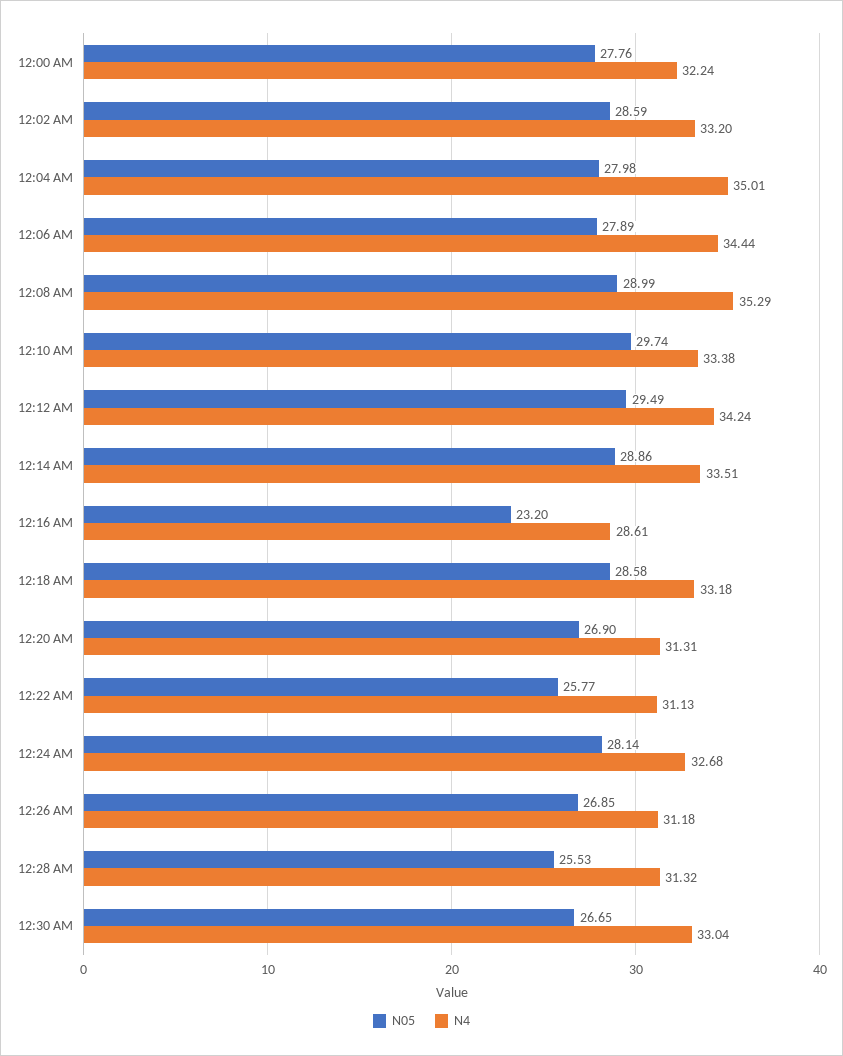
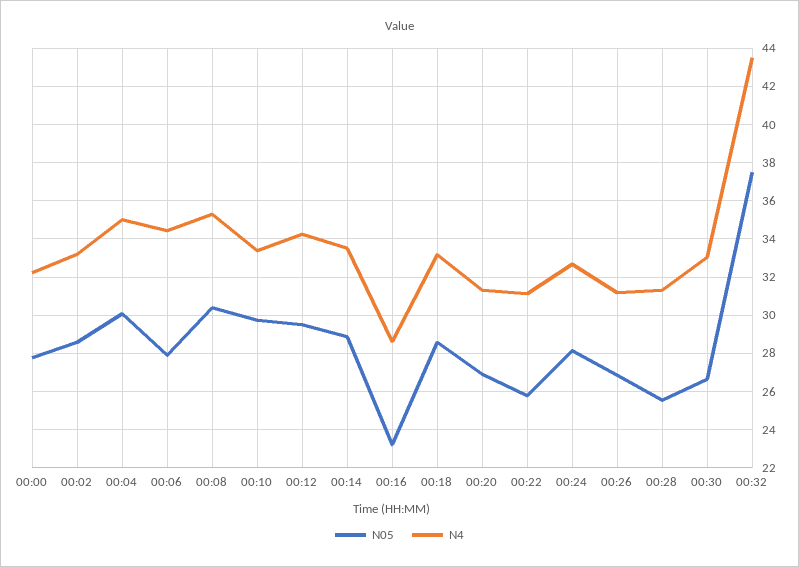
N05, 12:04 AM: 27.98 -> 30
N05, 12:08 AM: 28.99 -> 30.5
N05, 00:32: none -> 37.5
N4, 00:32: none -> 43.5

